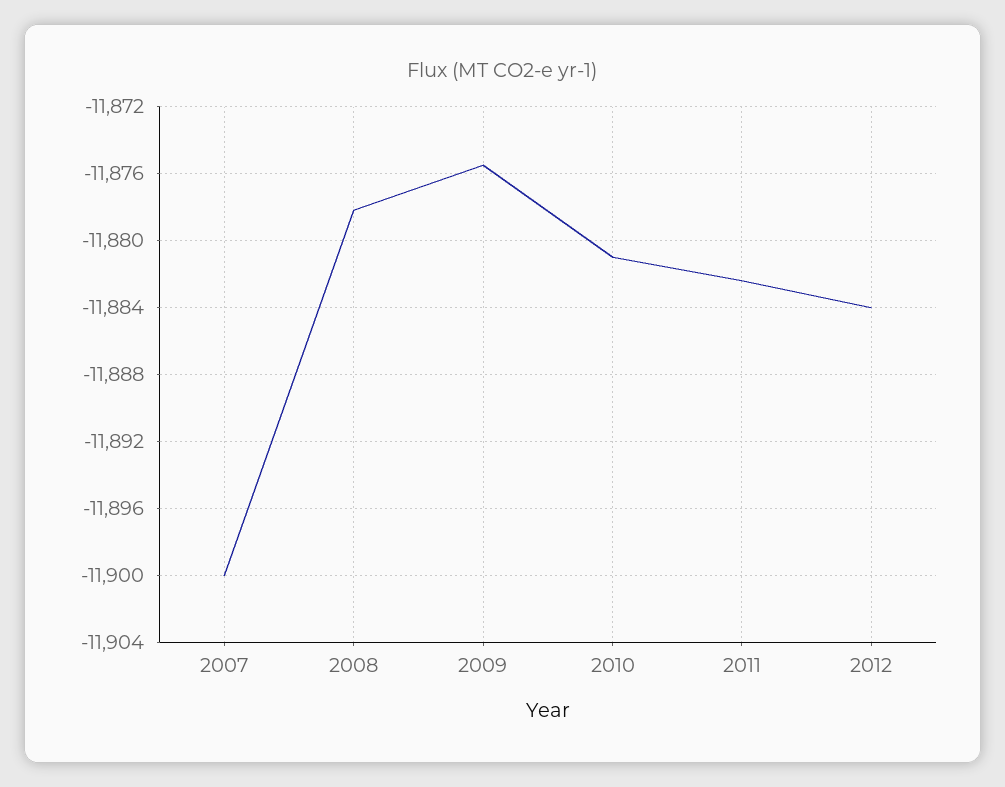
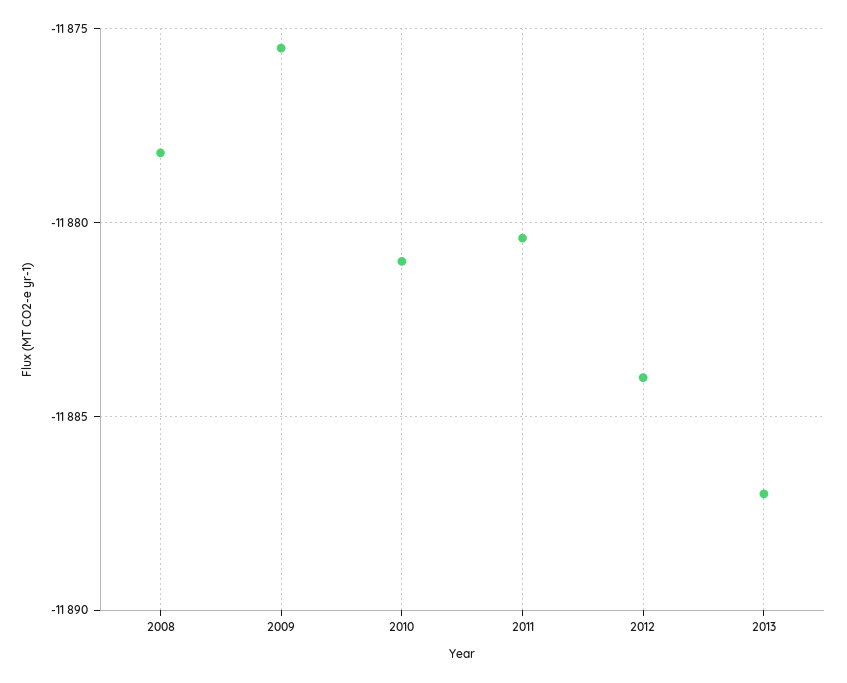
2007: -11900 -> none
2011: -11882.5 -> -11880.5
2013: none -> -11887

